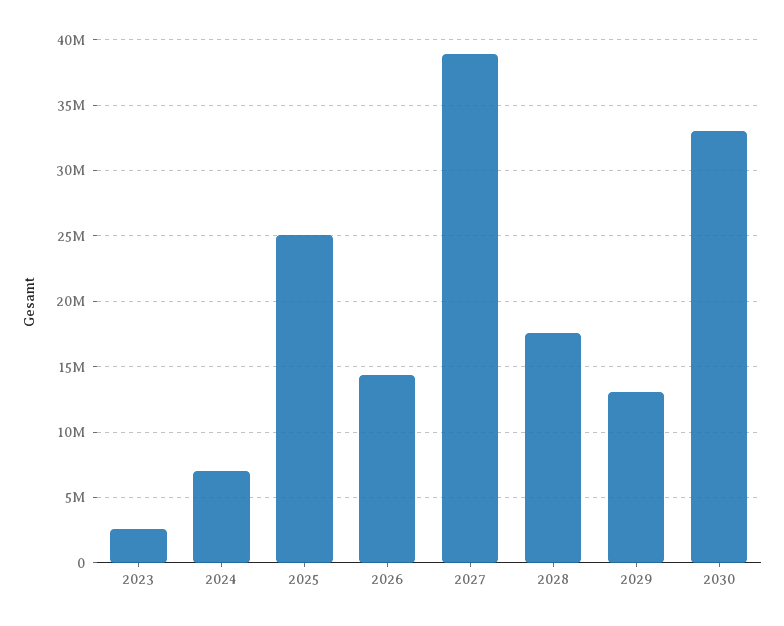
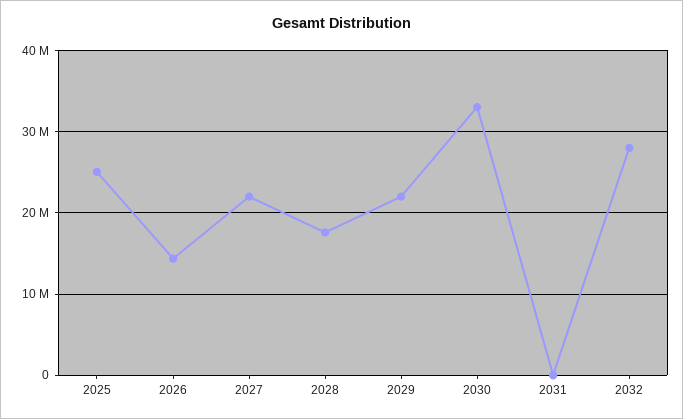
2023: 2500000 -> none
2024: 7000000 -> none
2027: 39000000 -> 22000000
2029: 13000000 -> 22000000
2031: none -> 0
2032: none -> 28000000

